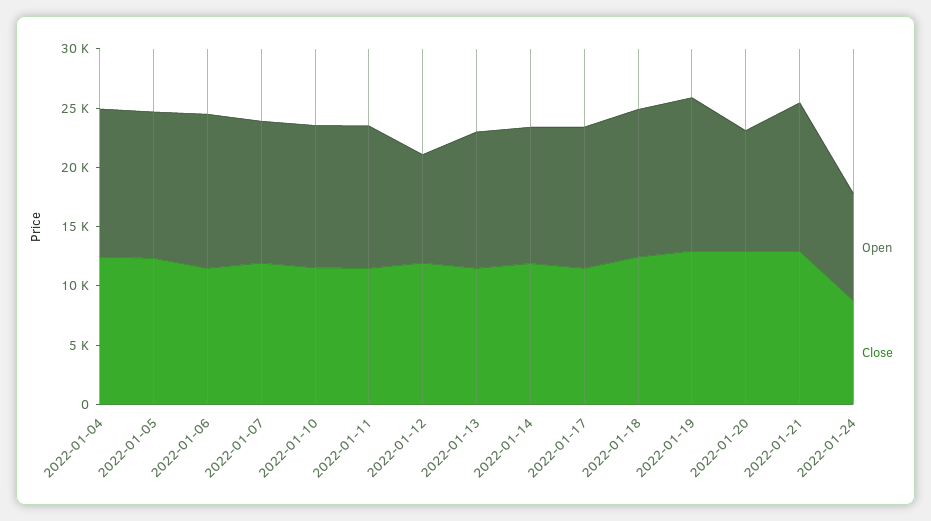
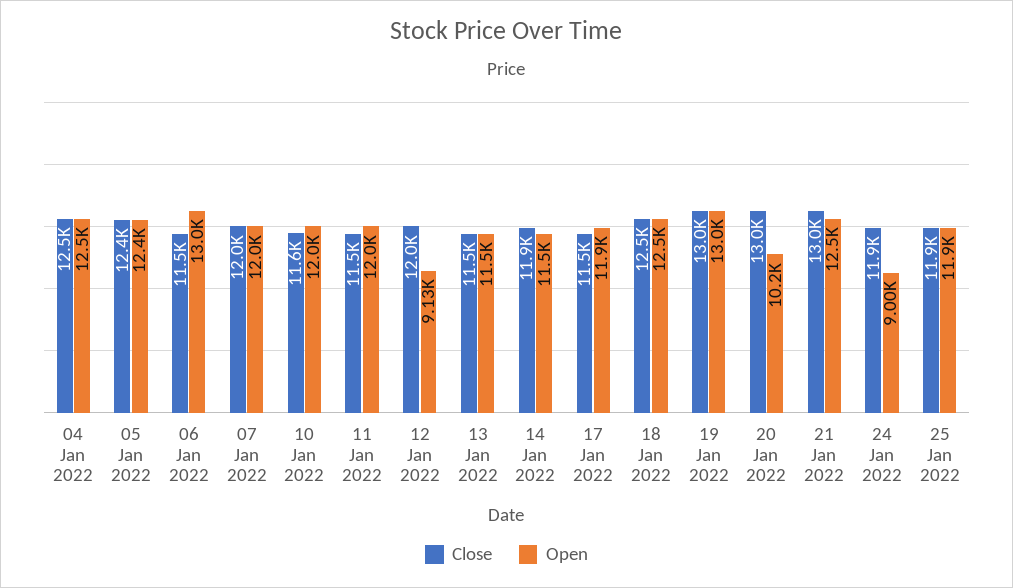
Close, 2022-01-24: 9000 -> 11900
Close, 25 Jan 2022: none -> 11900
Open, 25 Jan 2022: none -> 11900

